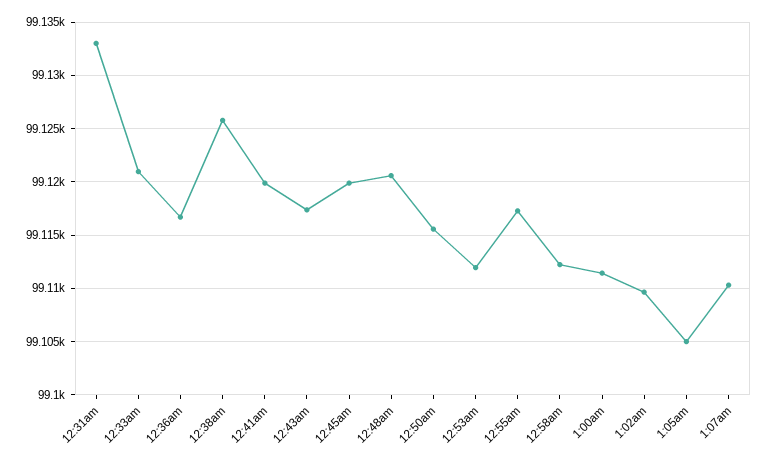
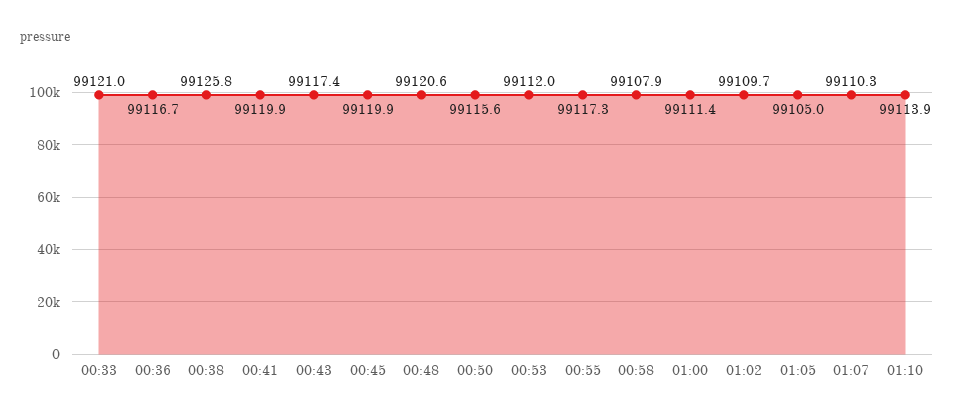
12:31am: 99133 -> none
12:58am: 99112 -> 99107.9
01:10: none -> 99113.9

